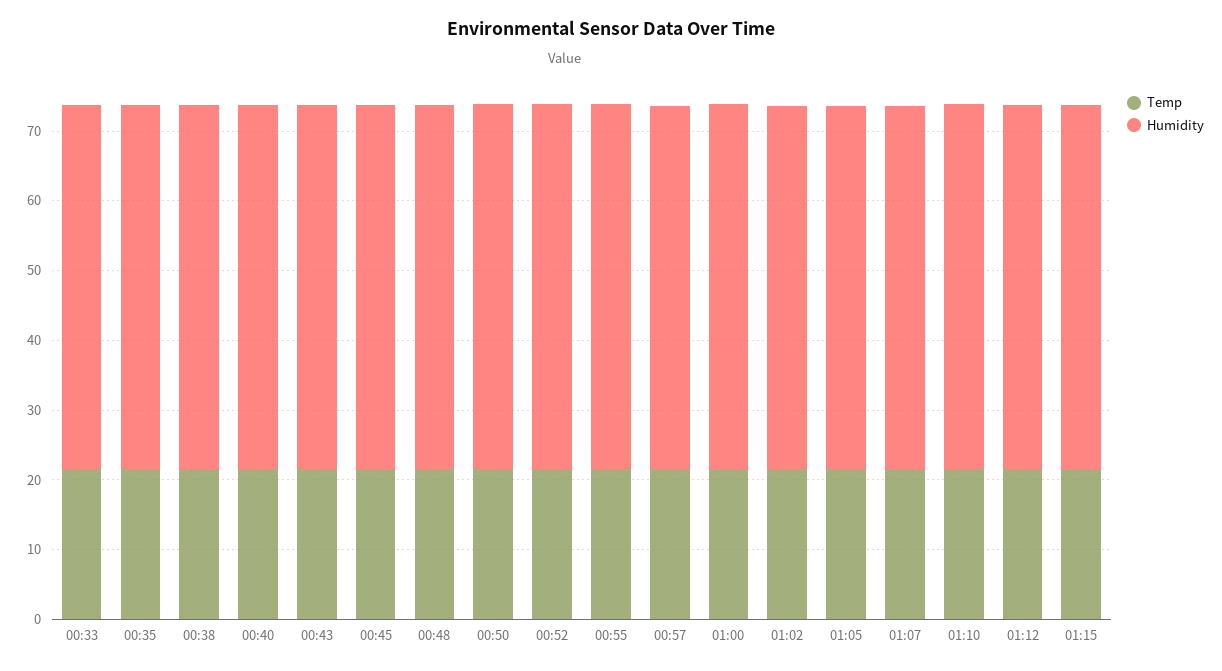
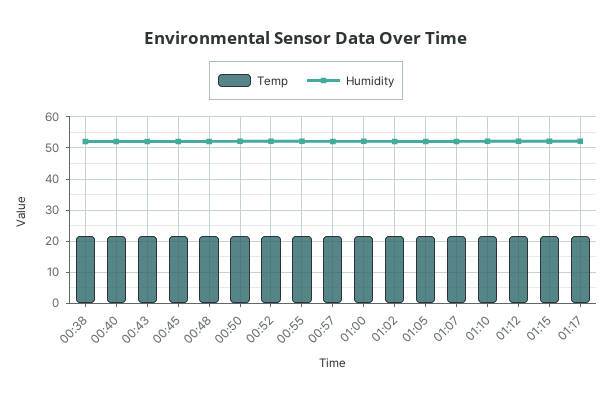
Temp, 00:33: 22 -> none
Humidity, 00:33: 52 -> none
Temp, 00:35: 22 -> none
Humidity, 00:35: 52 -> none
Temp, 01:17: none -> 22
Humidity, 01:17: none -> 52

